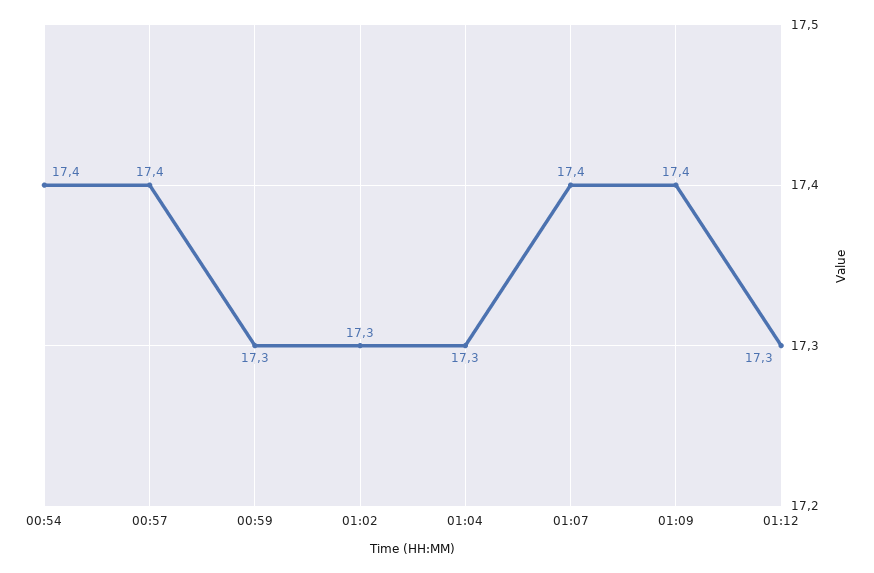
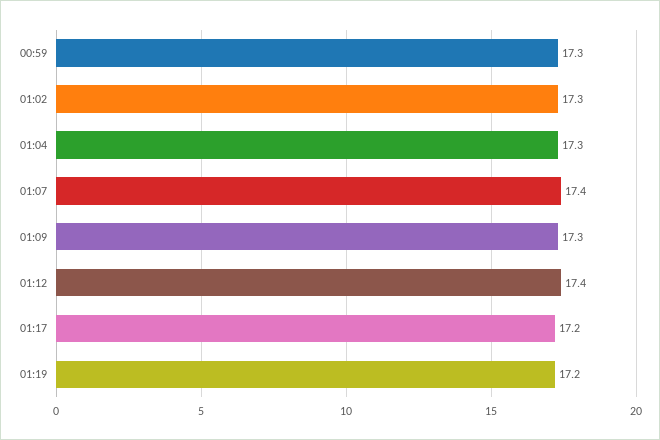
00:54: 17.4 -> none
00:57: 17.4 -> none
01:09: 17.4 -> 17.3
01:12: 17.3 -> 17.4
01:17: none -> 17.2
01:19: none -> 17.2

